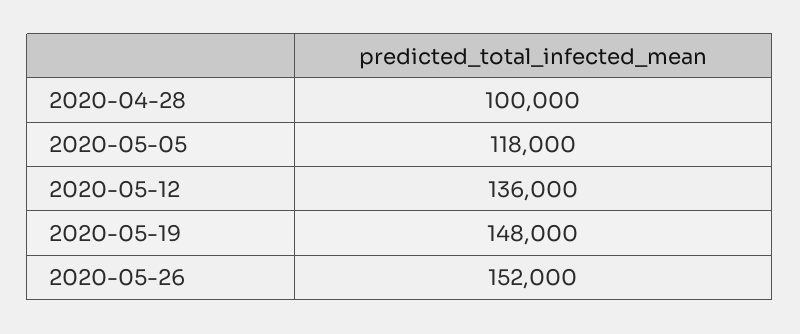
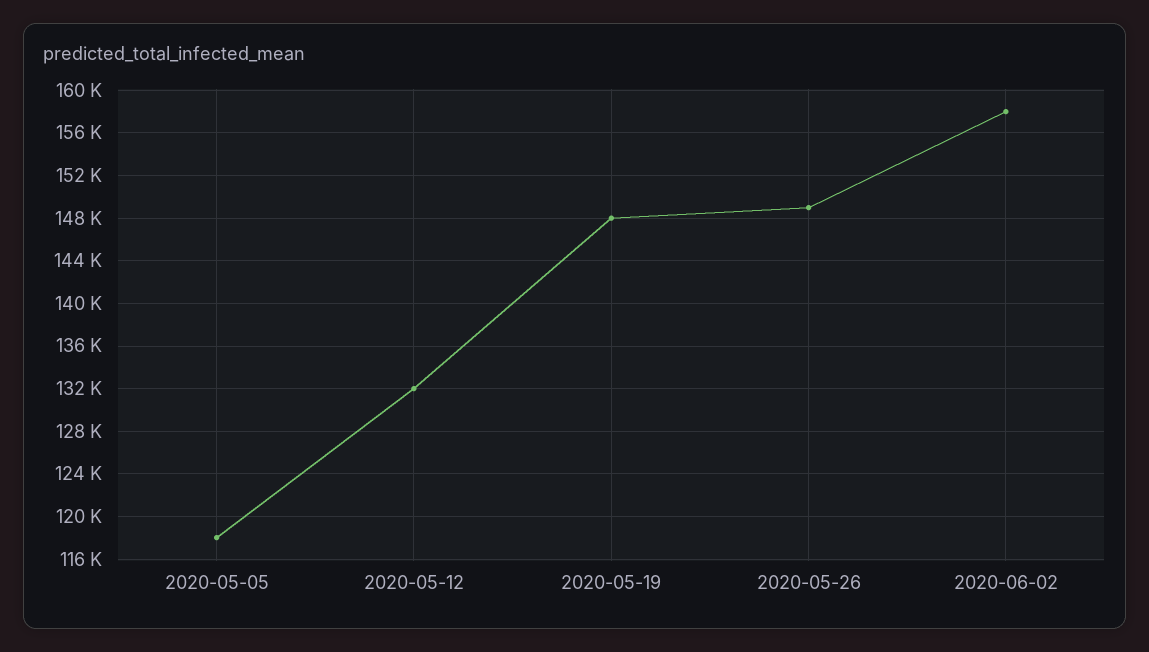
2020-04-28: 100000 -> none
2020-05-12: 136000 -> 132000
2020-05-26: 152000 -> 149000
2020-06-02: none -> 158000

